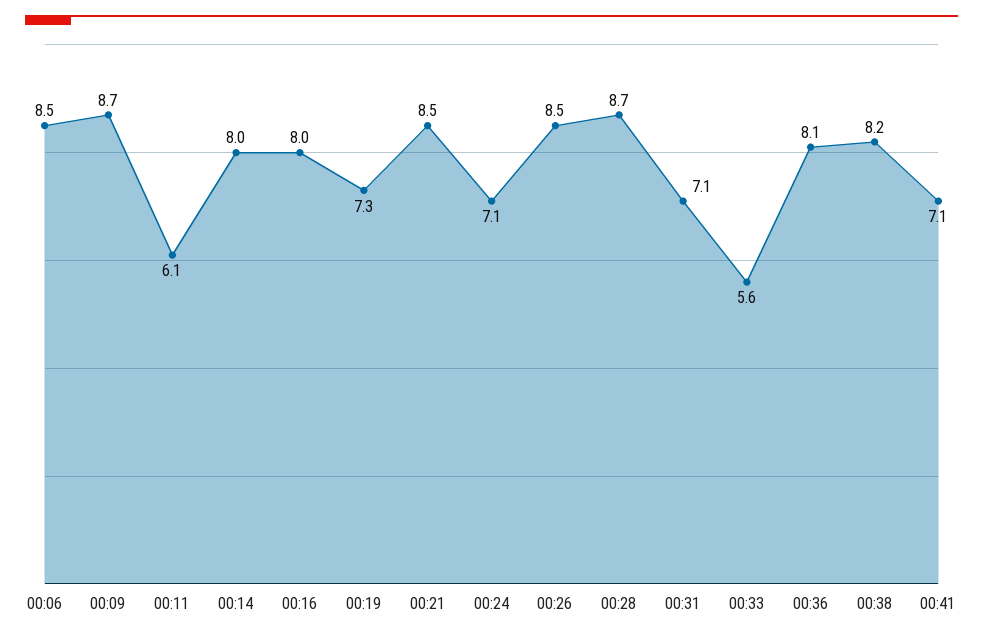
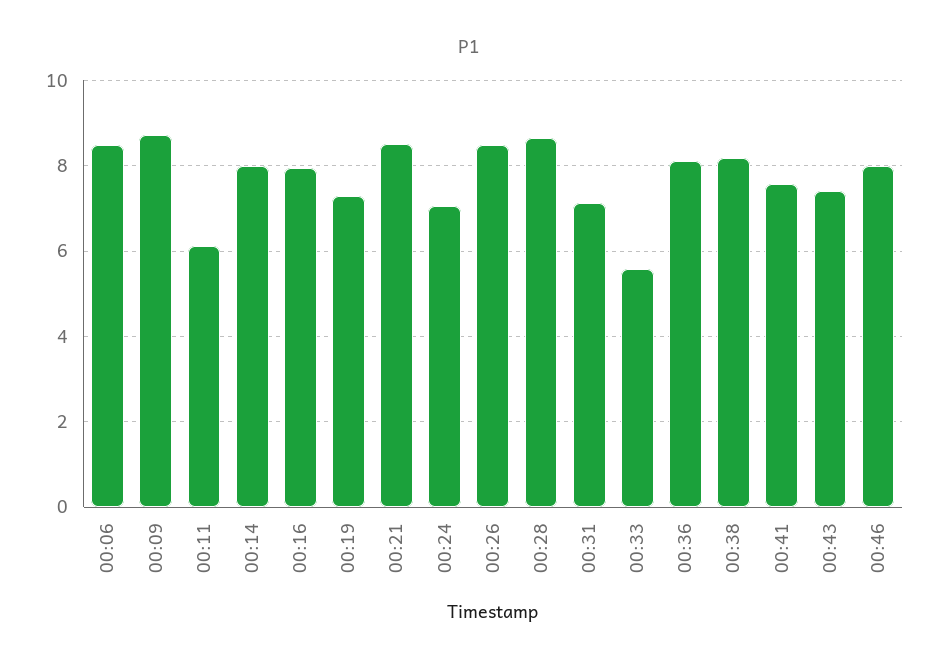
00:41: 7.1 -> 7.6
00:43: none -> 7.4
00:46: none -> 8

